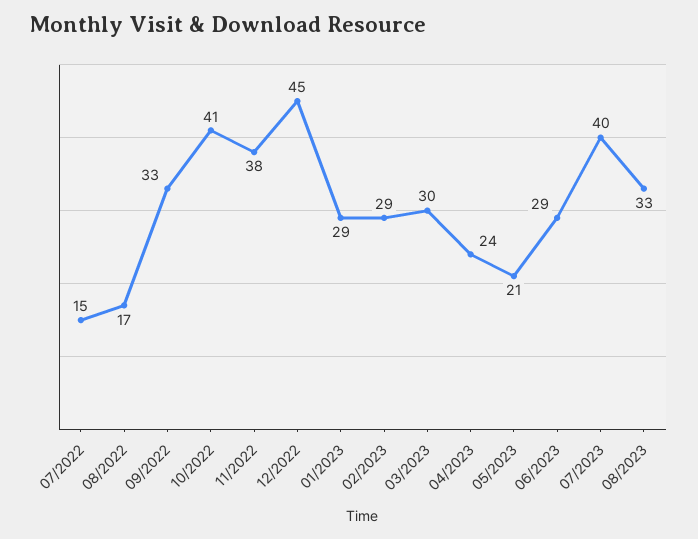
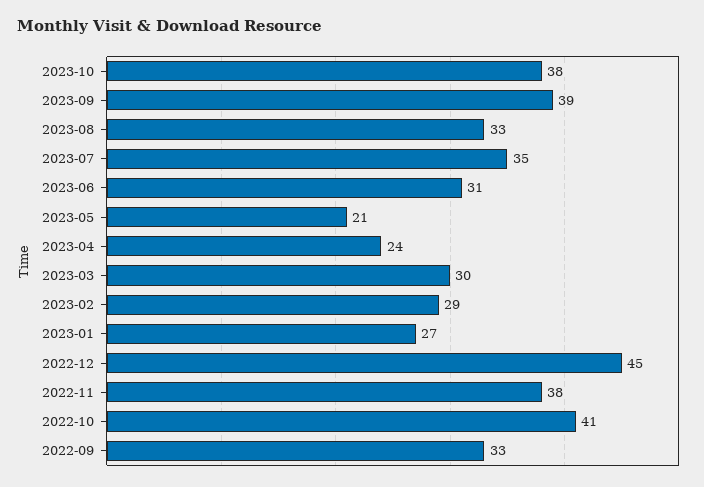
07/2022: 15 -> none
08/2022: 17 -> none
01/2023: 29 -> 27
06/2023: 29 -> 31
07/2023: 40 -> 35
2023-10: none -> 38
2023-09: none -> 39

